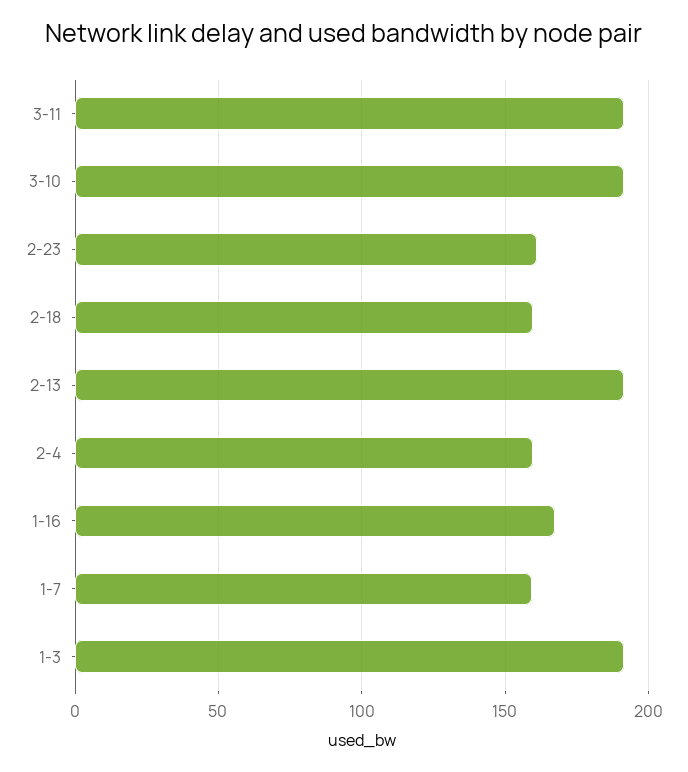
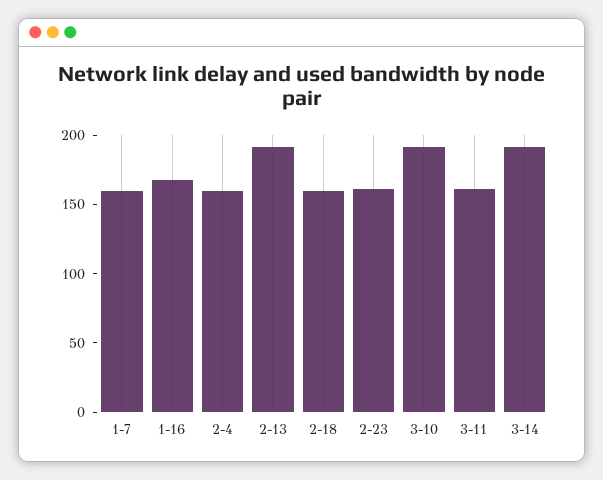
3-11: 190 -> 160
1-3: 190 -> none
3-14: none -> 190

